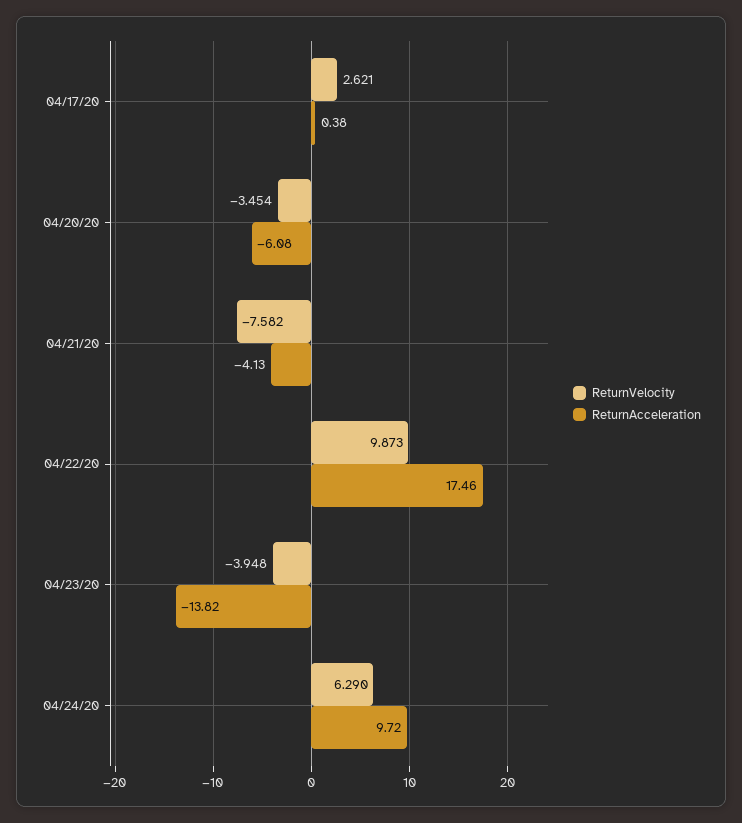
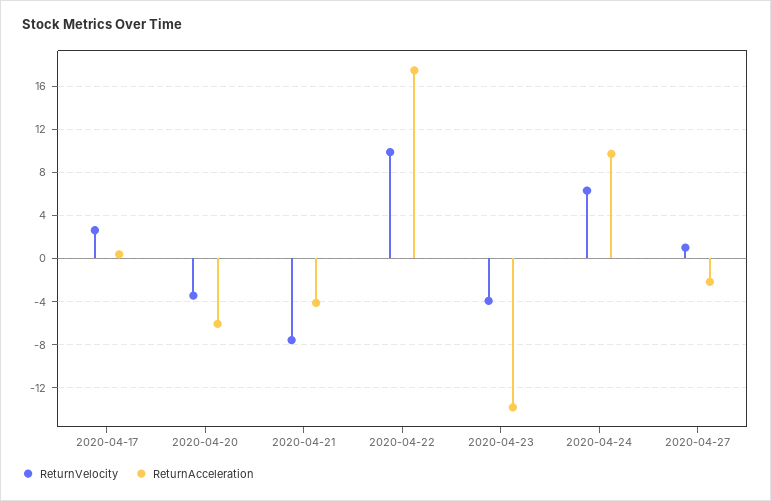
ReturnVelocity, 2020-04-27: none -> 1
ReturnAcceleration, 2020-04-27: none -> -2

